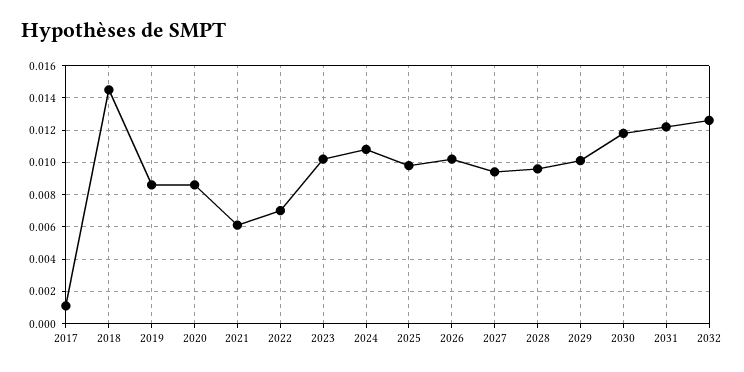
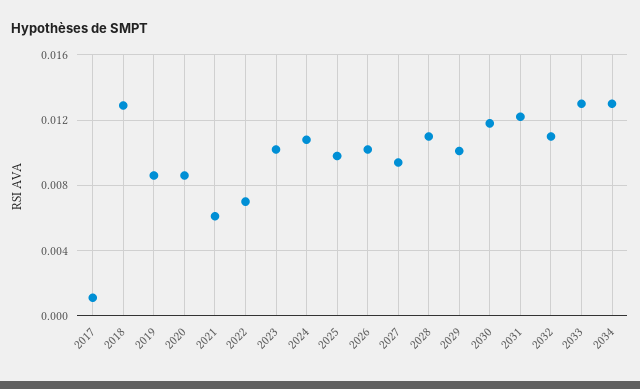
2018: 0.0145 -> 0.013
2028: 0.0095 -> 0.011
2032: 0.0125 -> 0.011
2033: none -> 0.013
2034: none -> 0.013

